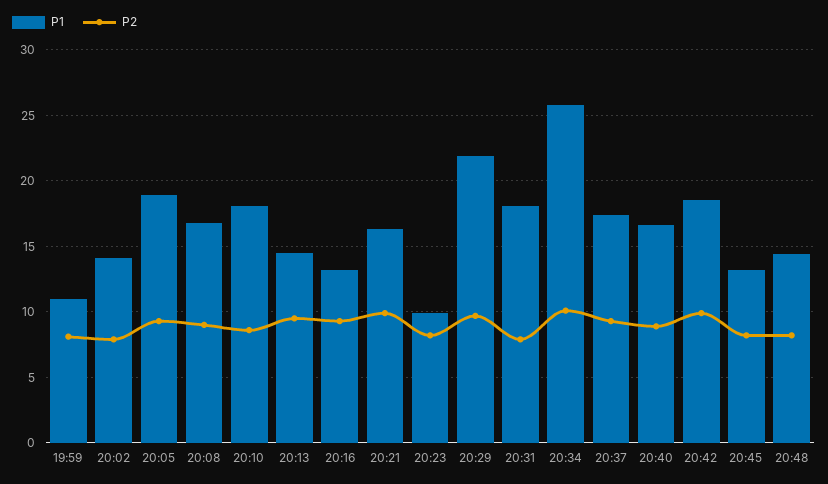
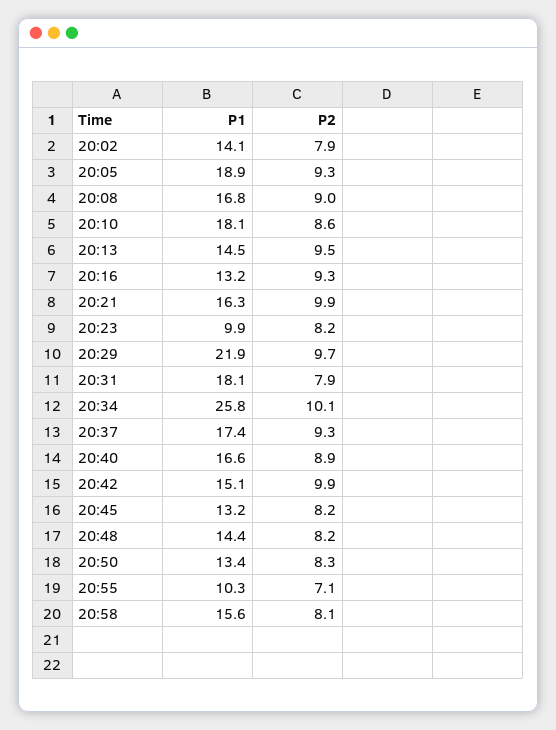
P1, 19:59: 11 -> none
P2, 19:59: 8 -> none
P1, 20:42: 18.5 -> 15.1
P1, 20:50: none -> 13.4
P2, 20:50: none -> 8.3
P1, 20:55: none -> 10.3
P2, 20:55: none -> 7.1
P1, 20:58: none -> 15.6
P2, 20:58: none -> 8.1

